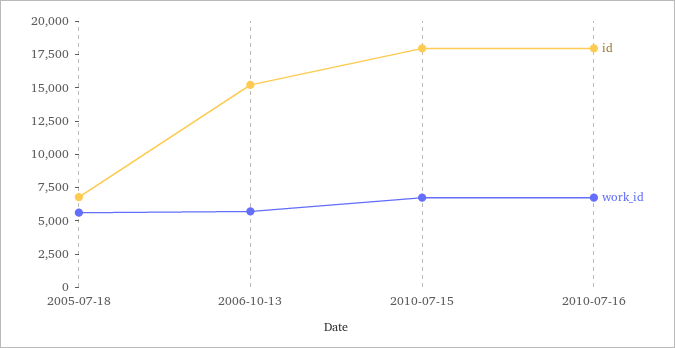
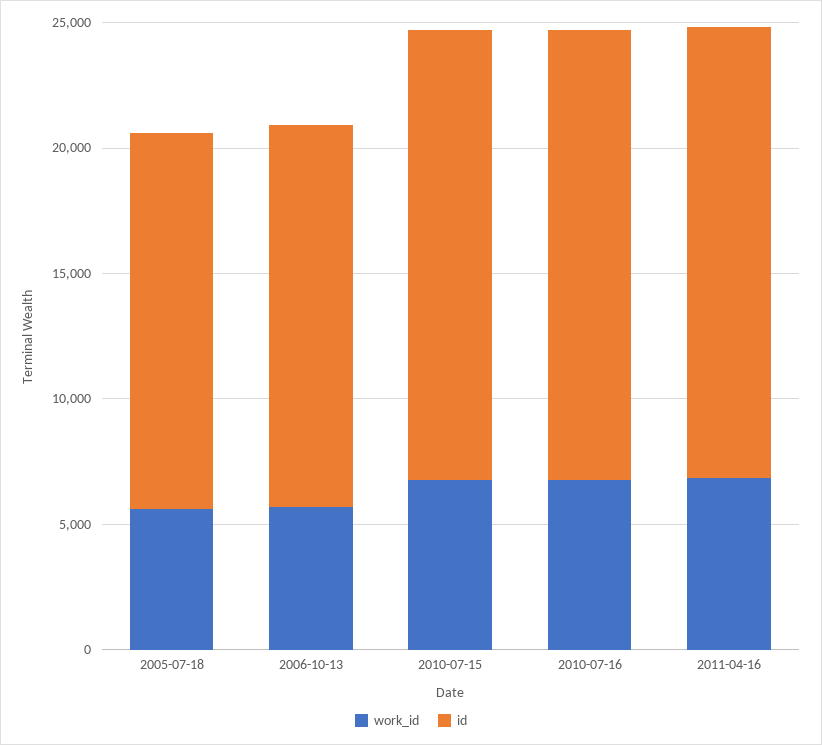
id, 2005-07-18: 7500 -> 15000
work_id, 2011-04-16: none -> 7000
id, 2011-04-16: none -> 18000

